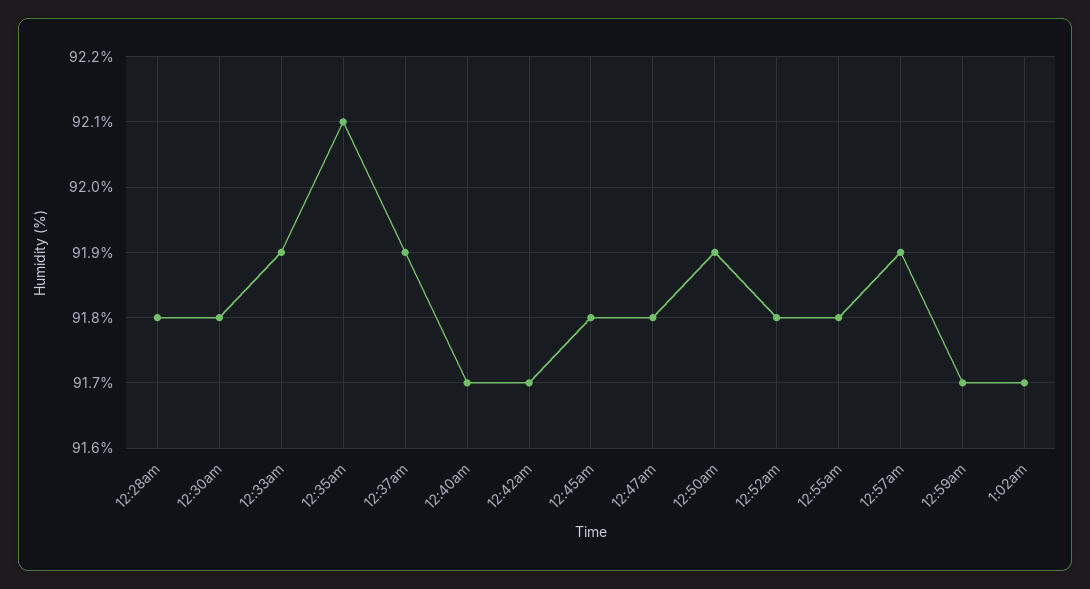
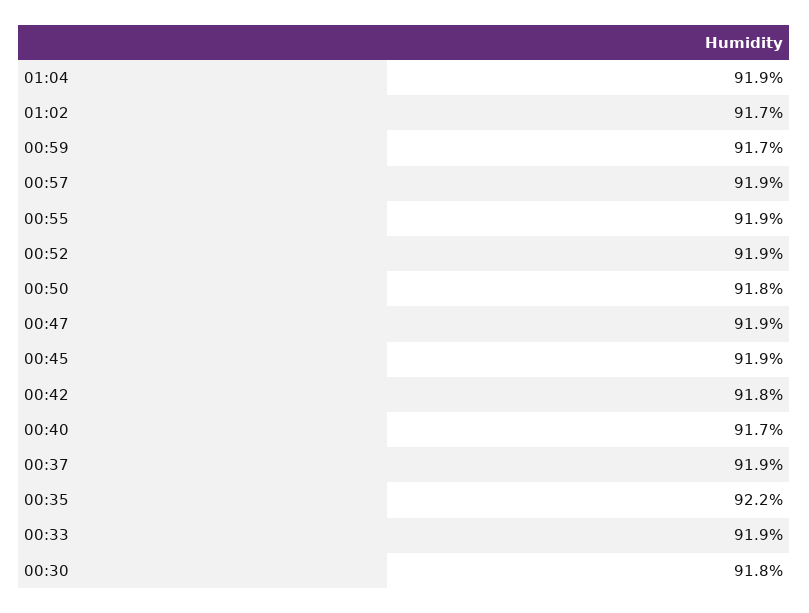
12:28am: 91.8 -> none
12:35am: 92.1 -> 92.2
12:42am: 91.7 -> 91.8
12:45am: 91.8 -> 91.9
12:47am: 91.8 -> 91.9
12:50am: 91.9 -> 91.8
12:52am: 91.8 -> 91.9
12:55am: 91.8 -> 91.9
01:04: none -> 91.9

